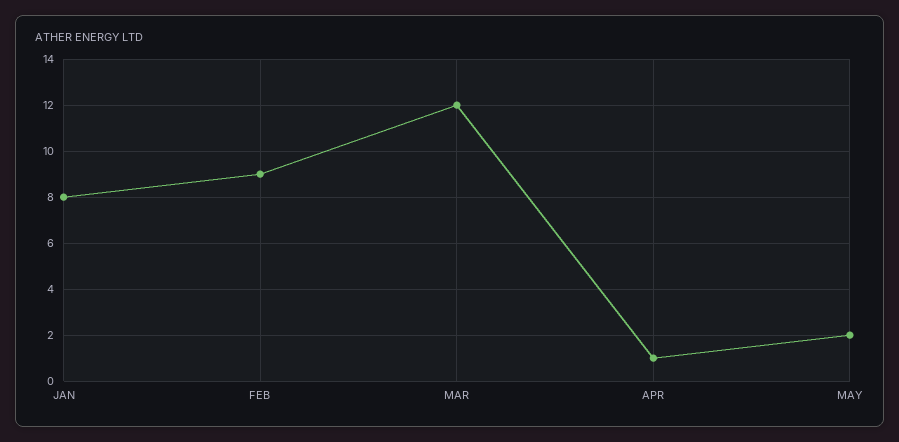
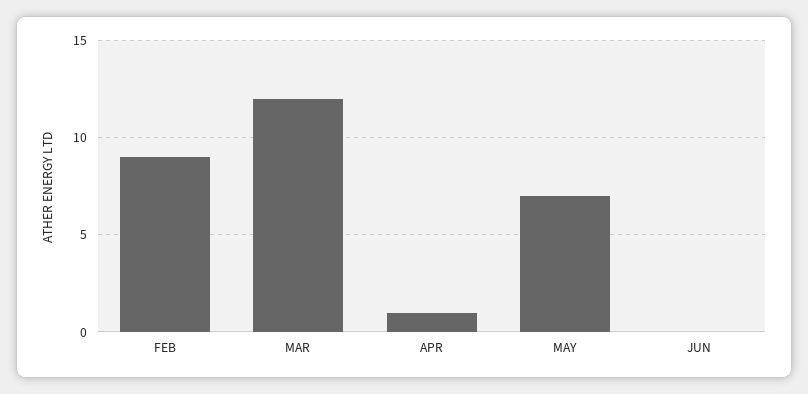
JAN: 8 -> none
MAY: 2 -> 7
JUN: none -> 0

